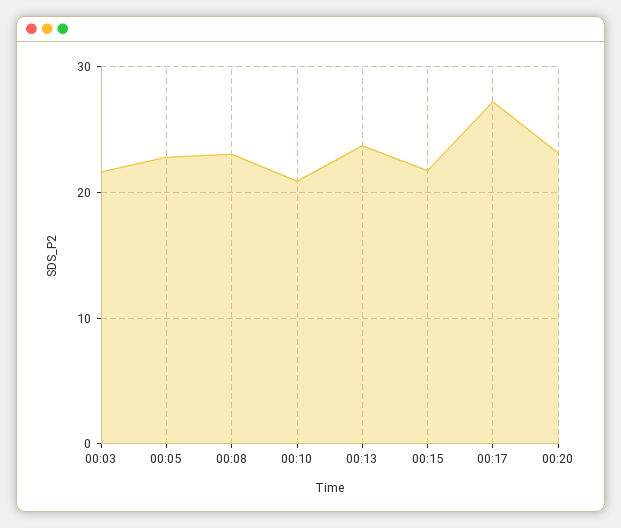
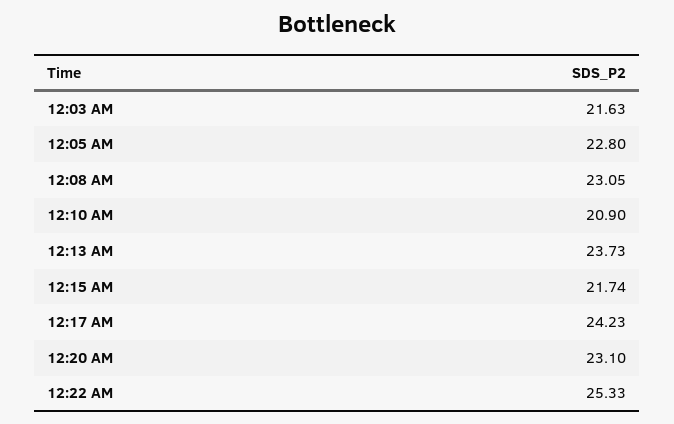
00:17: 27 -> 24.23
12:22 AM: none -> 25.33

